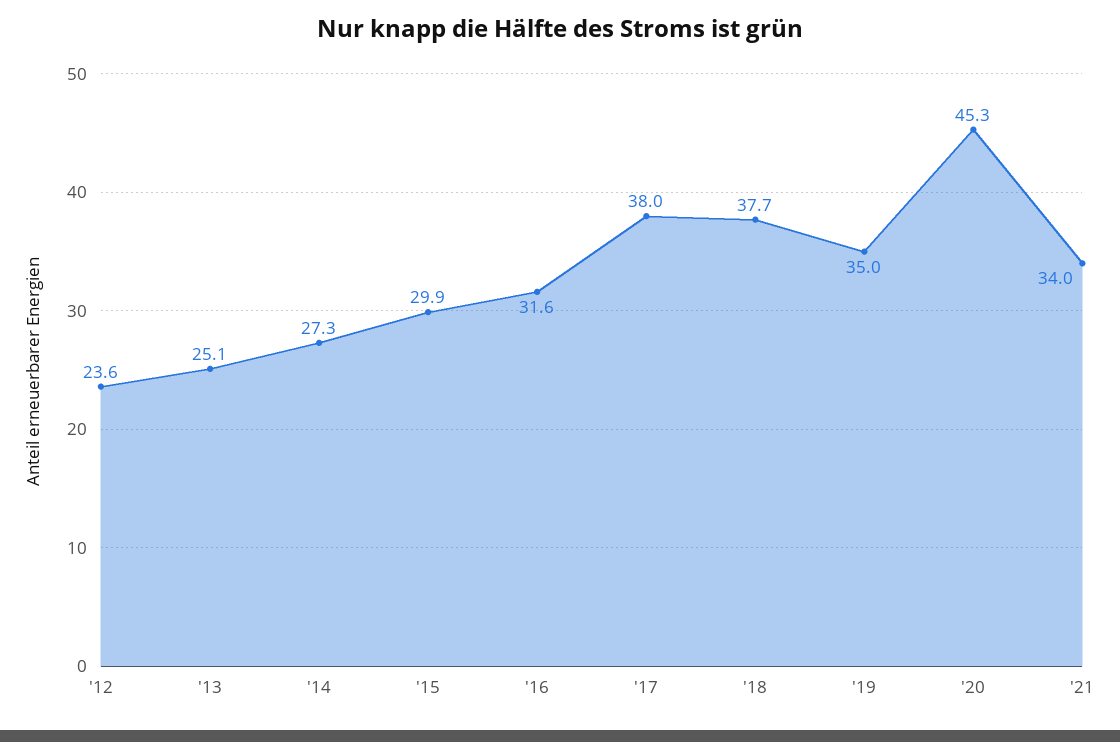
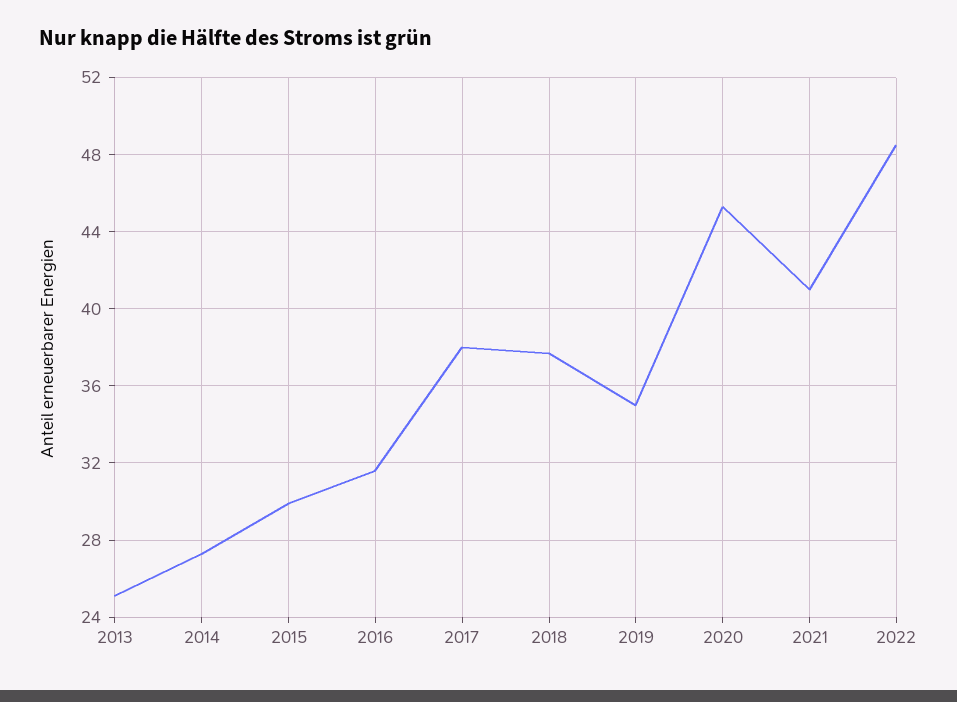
'12: 23.6 -> none
'21: 34 -> 41
2022: none -> 48.5

